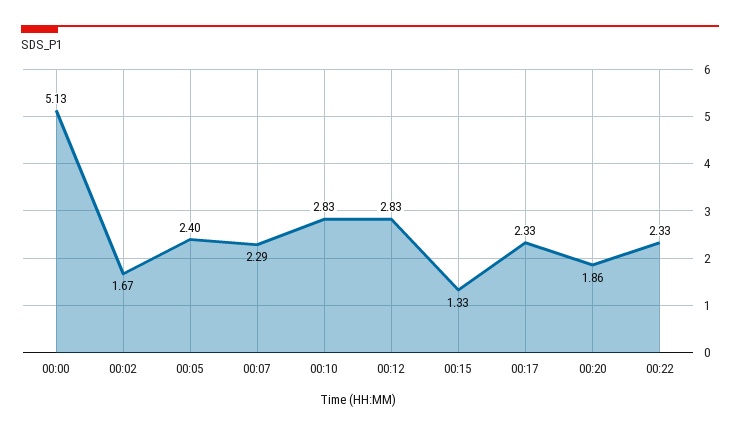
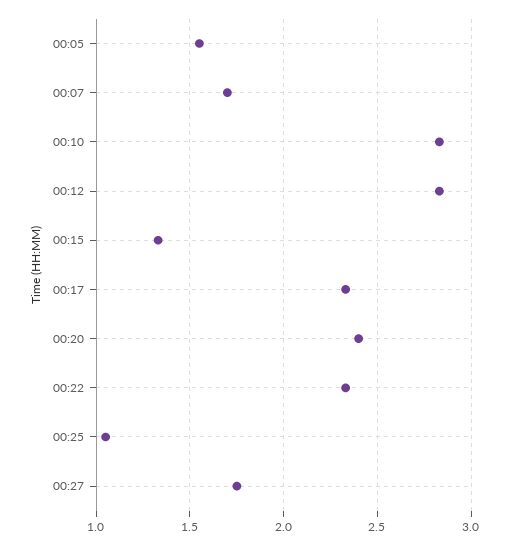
00:00: 5.13 -> none
00:02: 1.67 -> none
00:05: 2.4 -> 1.55
00:07: 2.29 -> 1.7
00:20: 1.86 -> 2.4
00:25: none -> 1.05
00:27: none -> 1.75

